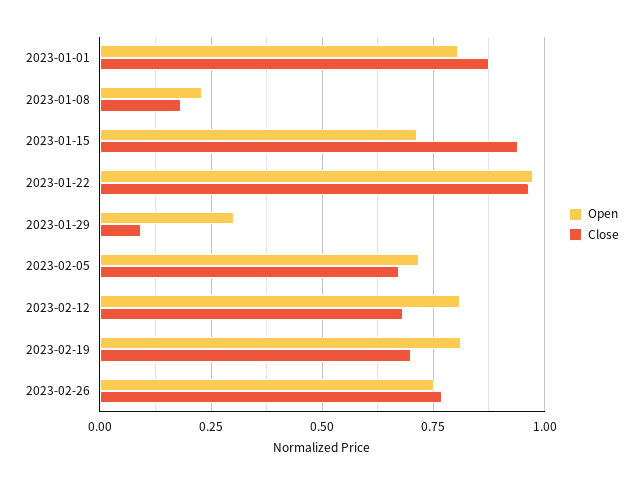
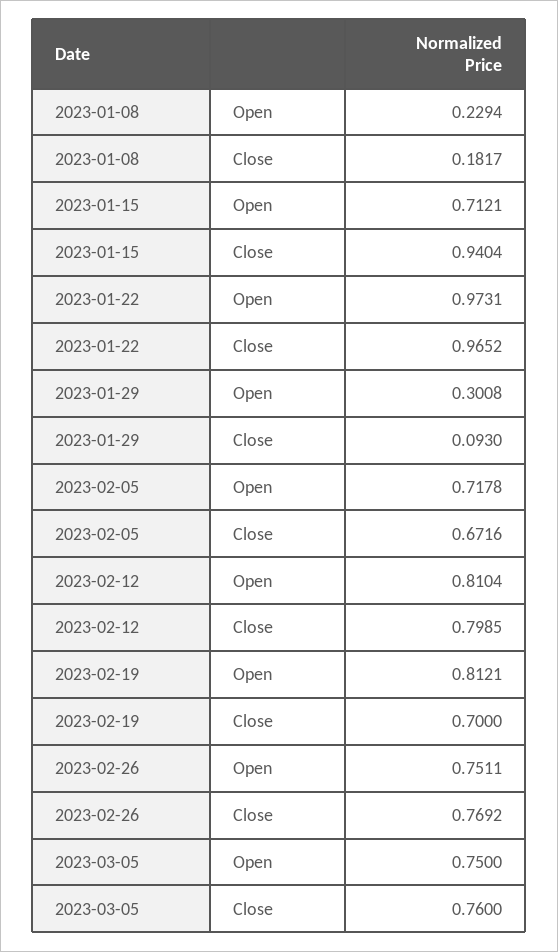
Open, 2023-01-01: 0.8 -> none
Close, 2023-01-01: 0.875 -> none
Close, 2023-02-12: 0.675 -> 0.7985
Open, 2023-03-05: none -> 0.75
Close, 2023-03-05: none -> 0.76

